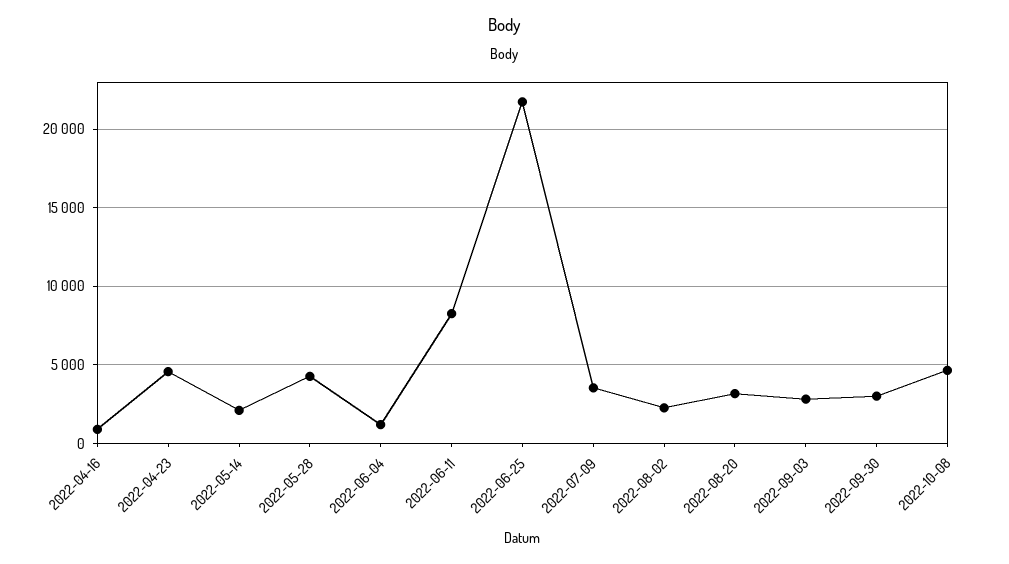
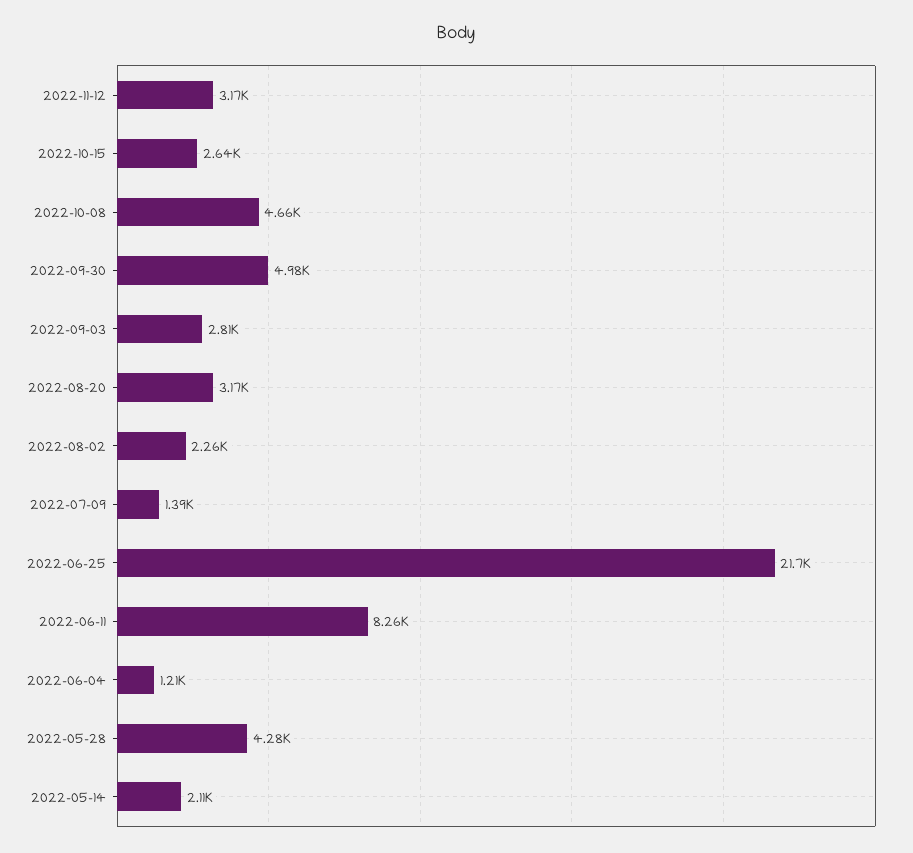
2022-04-16: 1000 -> none
2022-04-23: 4500 -> none
2022-07-09: 3500 -> 1390
2022-09-30: 3000 -> 4980
2022-11-12: none -> 3170
2022-10-15: none -> 2640

